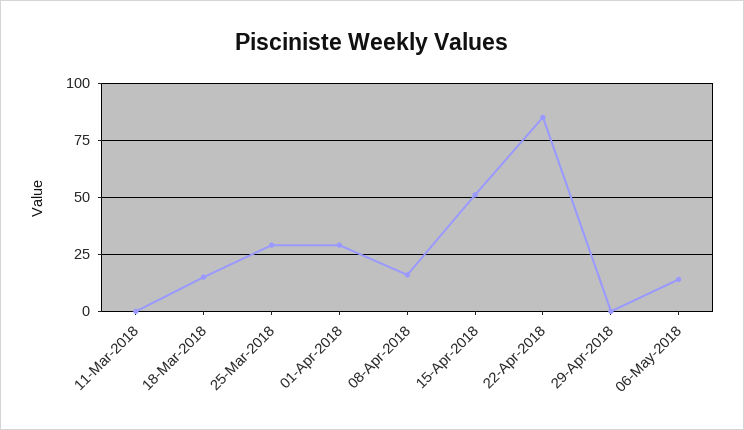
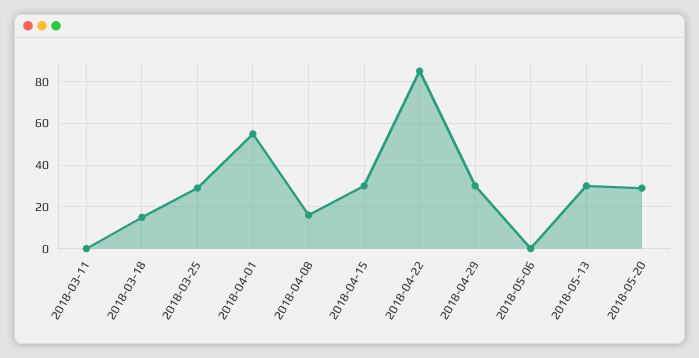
01-Apr-2018: 30 -> 55
15-Apr-2018: 50 -> 30
29-Apr-2018: 0 -> 30
06-May-2018: 15 -> 0
2018-05-13: none -> 30
2018-05-20: none -> 30

